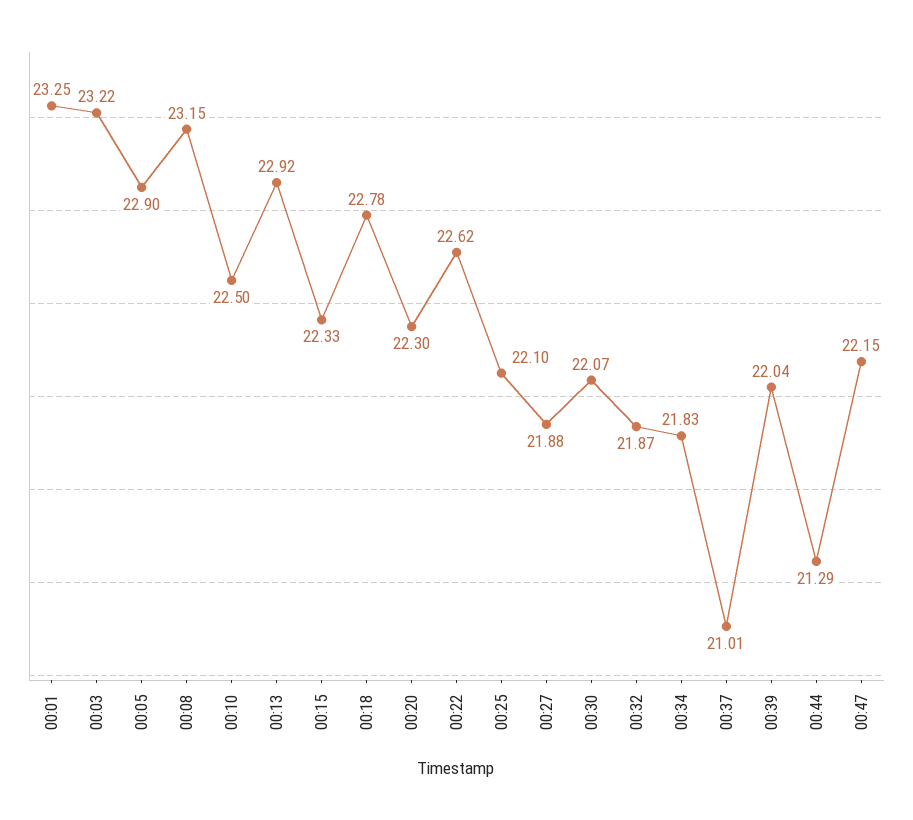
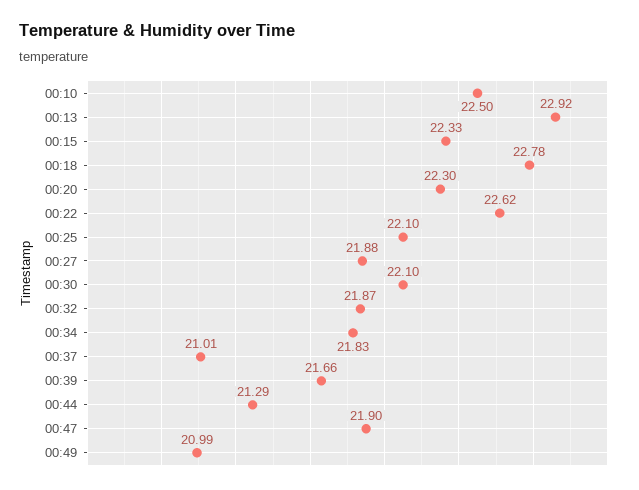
00:01: 23.25 -> none
00:03: 23.22 -> none
00:05: 22.9 -> none
00:08: 23.15 -> none
00:30: 22.07 -> 22.1
00:39: 22.04 -> 21.66
00:47: 22.15 -> 21.9
00:49: none -> 20.99

